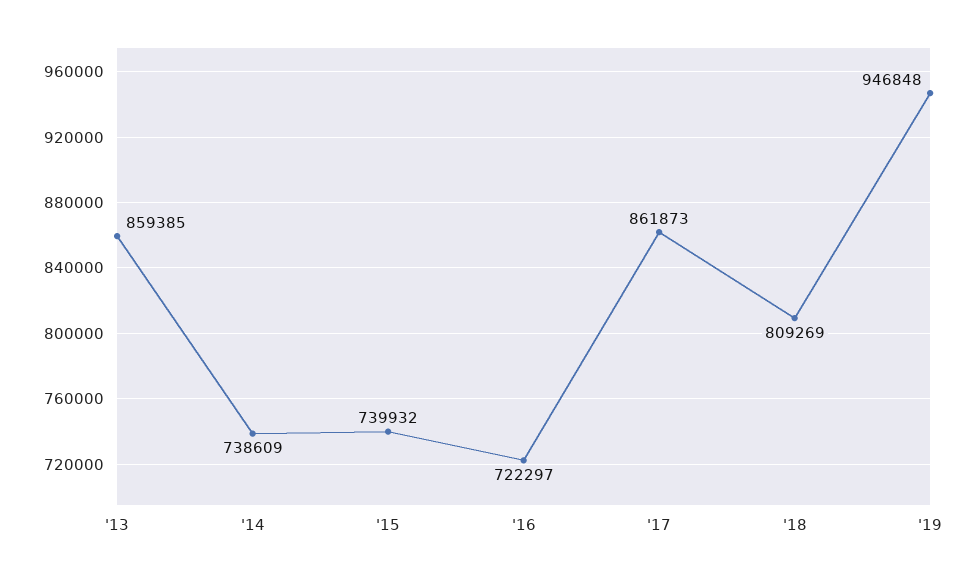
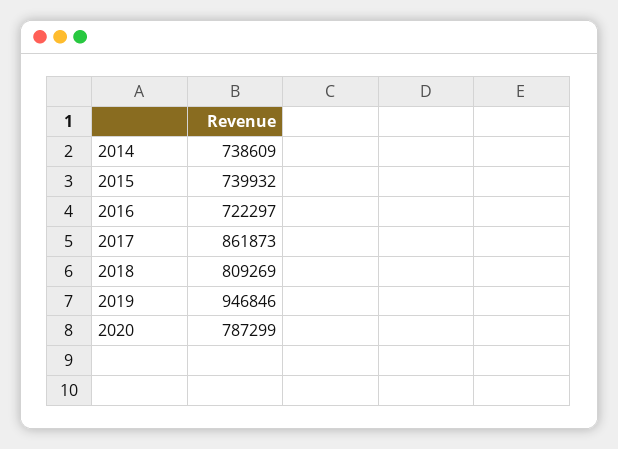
'13: 859385 -> none
'19: 946848 -> 946846
2020: none -> 787299

